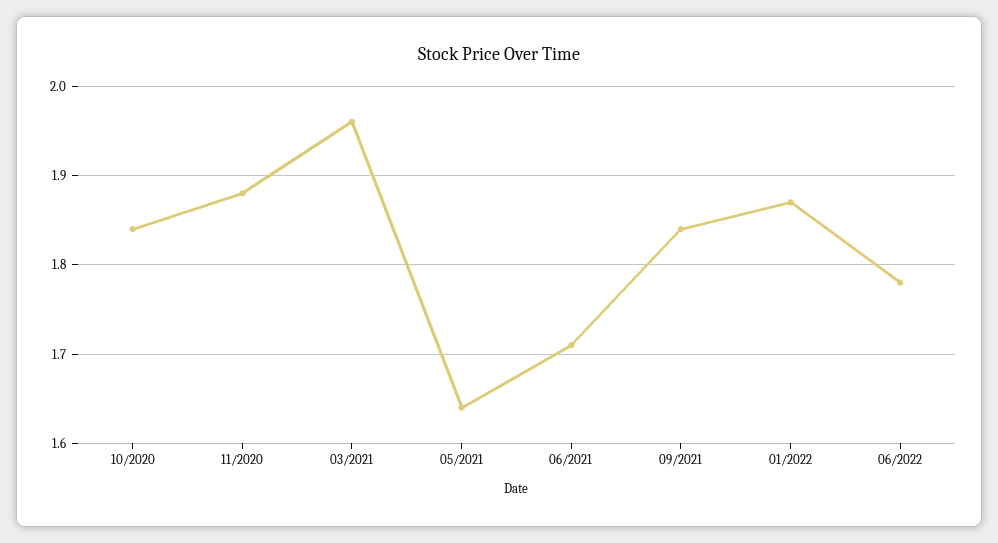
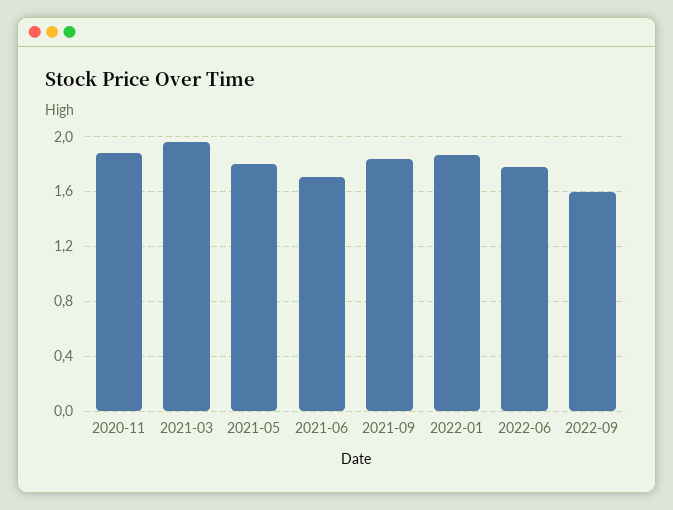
10/2020: 1.84 -> none
05/2021: 1.64 -> 1.8
2022-09: none -> 1.6

